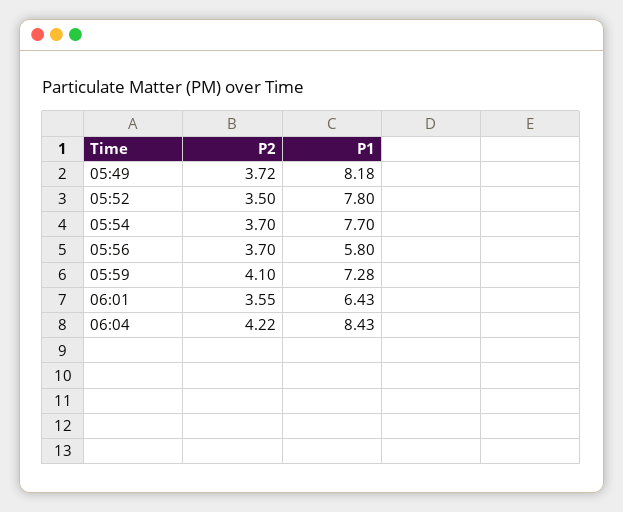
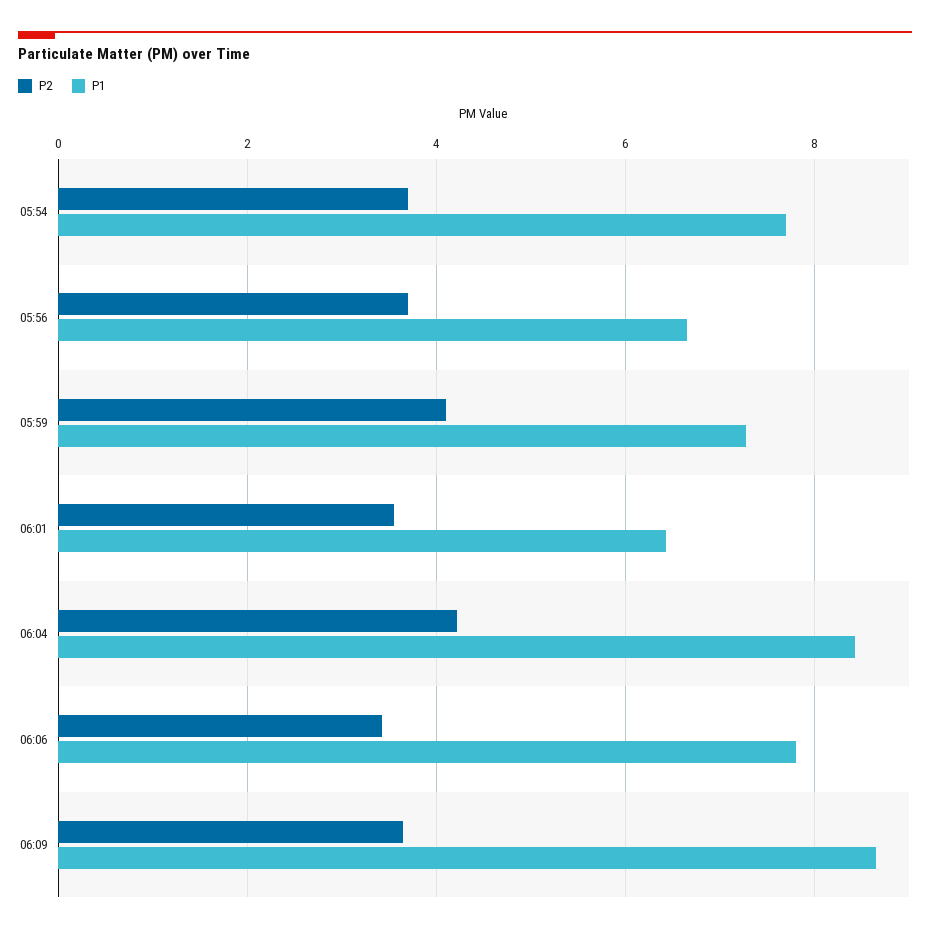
P2, 05:49: 3.72 -> none
P1, 05:49: 8.18 -> none
P2, 05:52: 3.5 -> none
P1, 05:52: 7.8 -> none
P1, 05:56: 5.8 -> 6.6
P2, 06:06: none -> 3.4
P1, 06:06: none -> 7.8
P2, 06:09: none -> 3.6
P1, 06:09: none -> 8.6

